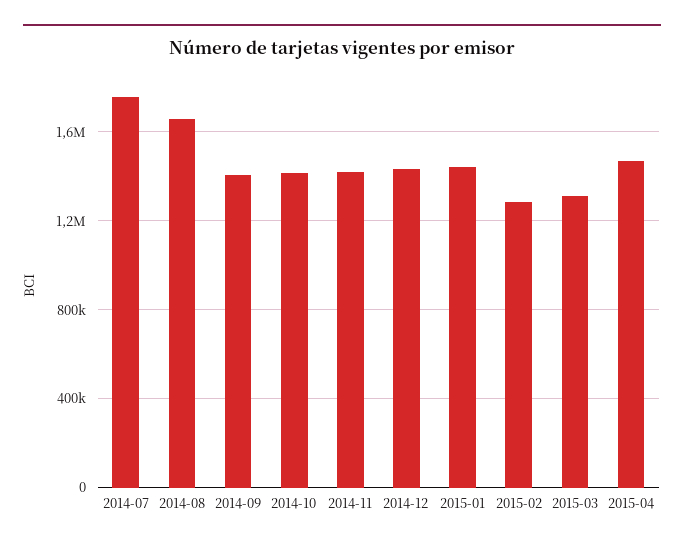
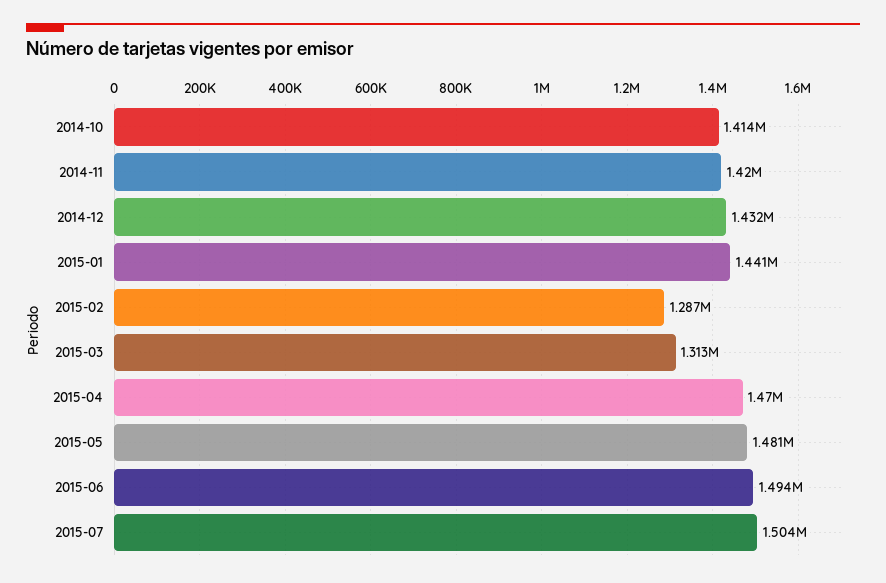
2014-07: 1750000 -> none
2014-08: 1650000 -> none
2014-09: 1400000 -> none
2015-05: none -> 1481000
2015-06: none -> 1494000
2015-07: none -> 1504000

